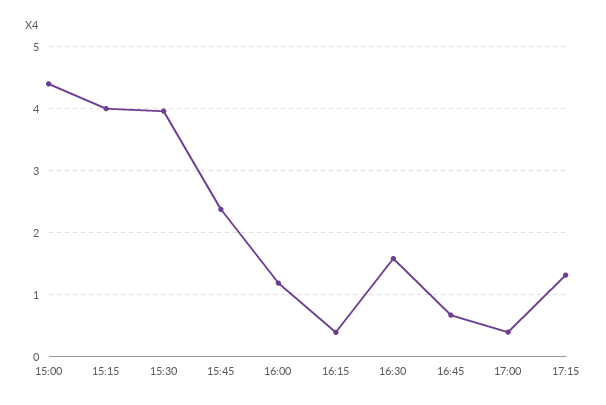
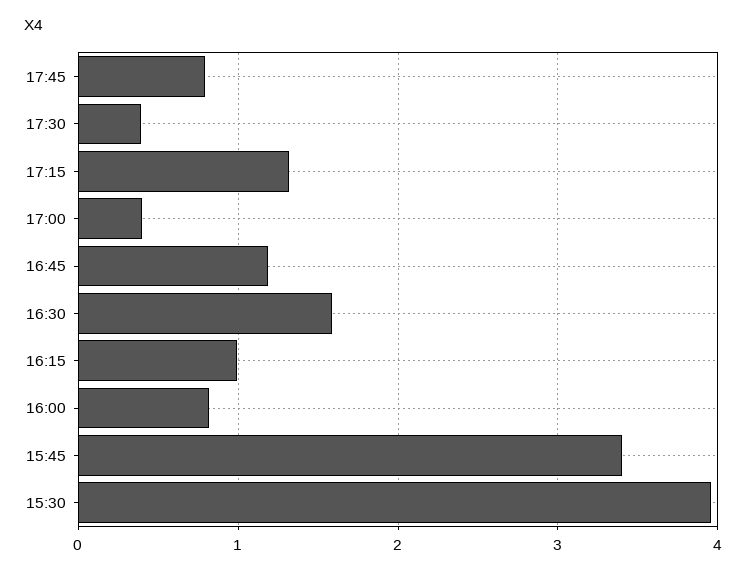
15:00: 4.4 -> none
15:15: 4 -> none
15:45: 2.4 -> 3.4
16:00: 1.2 -> 0.8
16:15: 0.4 -> 1
16:45: 0.7 -> 1.2
17:45: none -> 0.8
17:30: none -> 0.4

